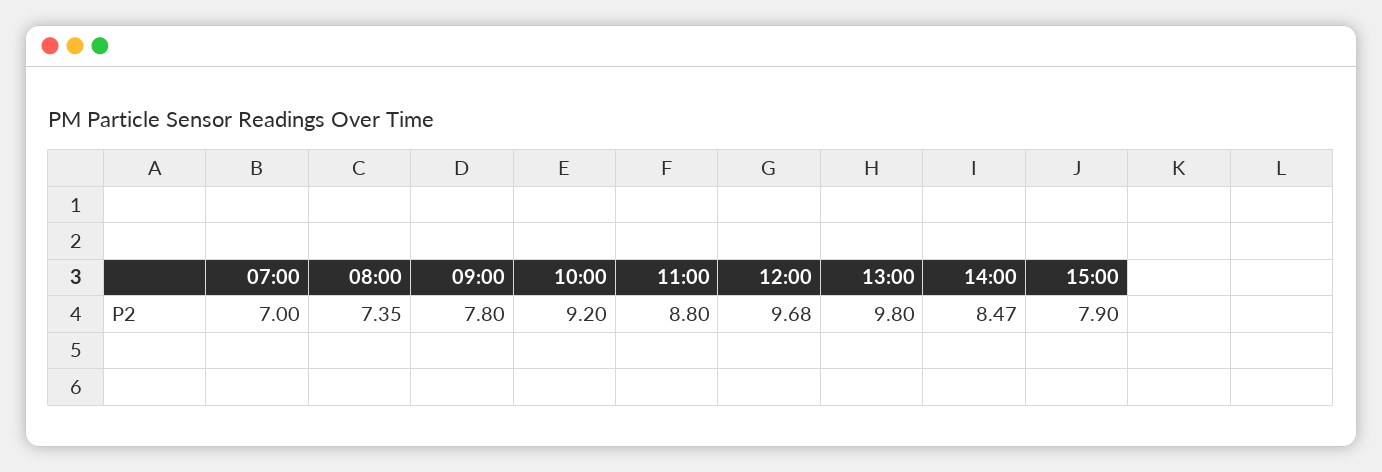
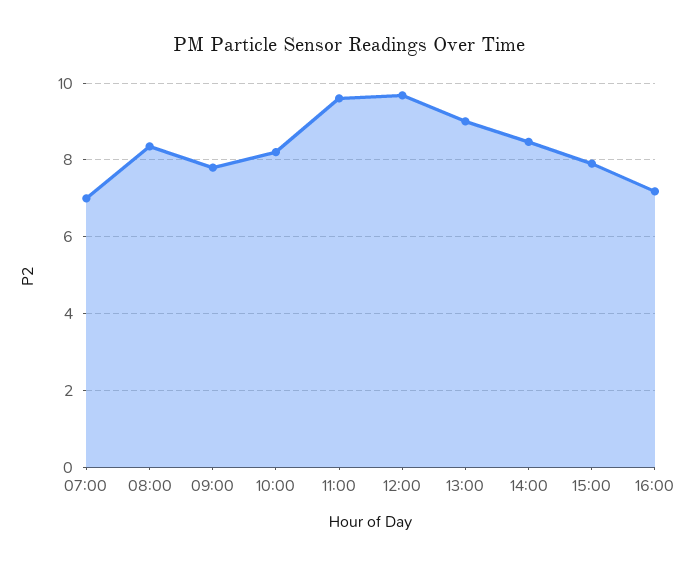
08:00: 7.35 -> 8.4
10:00: 9.2 -> 8.2
11:00: 8.8 -> 9.6
13:00: 9.8 -> 9
16:00: none -> 7.2

